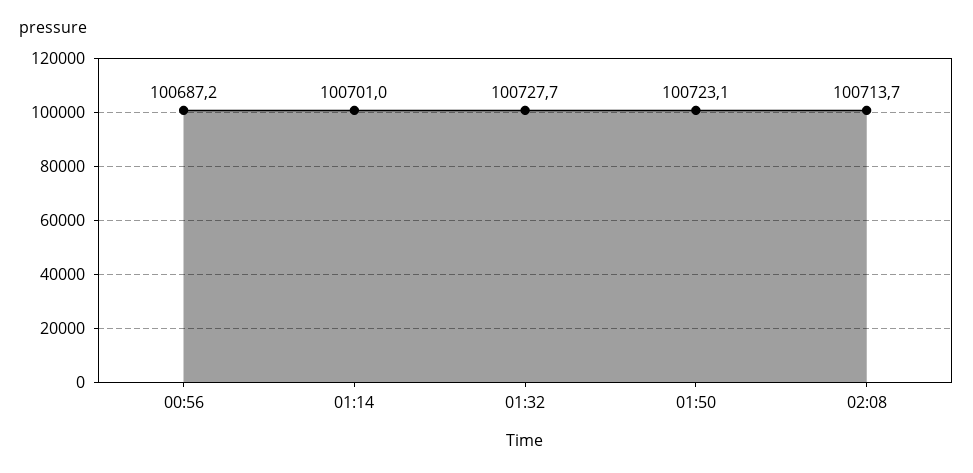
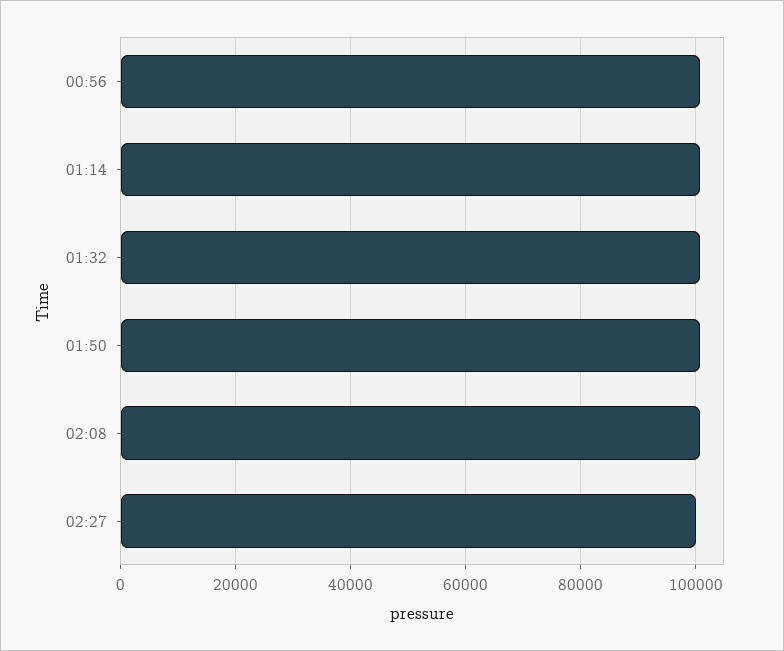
02:27: none -> 100000

